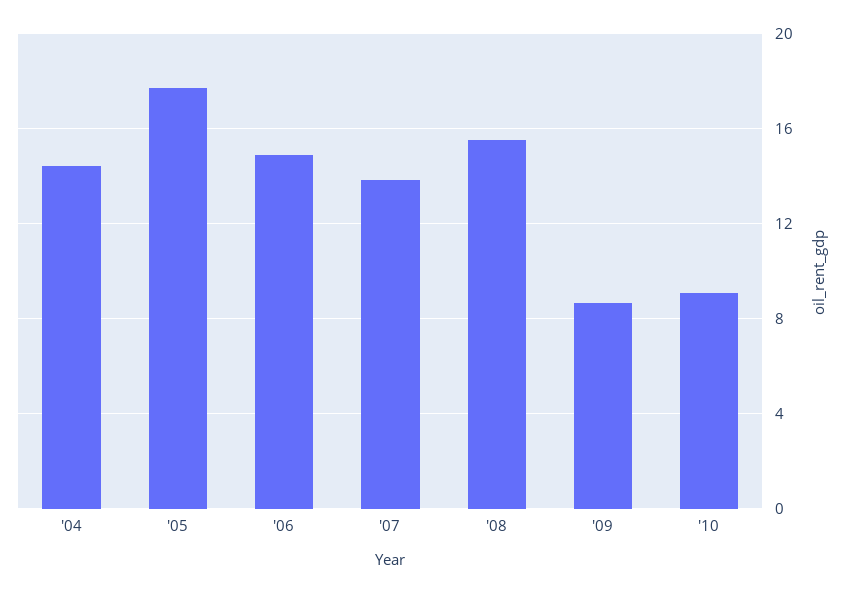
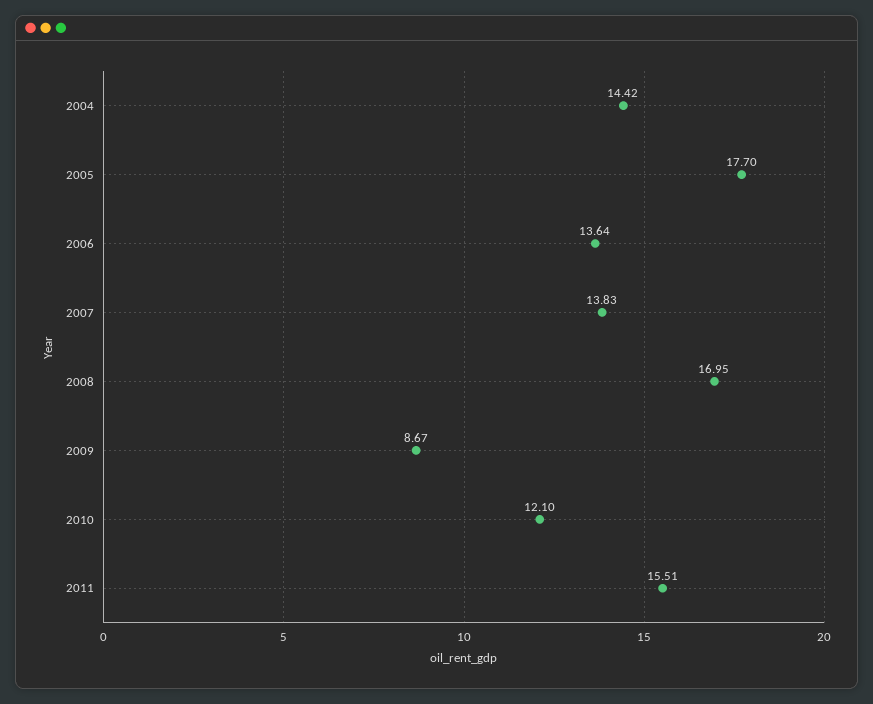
'06: 15 -> 13.64
'08: 15.5 -> 16.95
'10: 9 -> 12.1
2011: none -> 15.51

